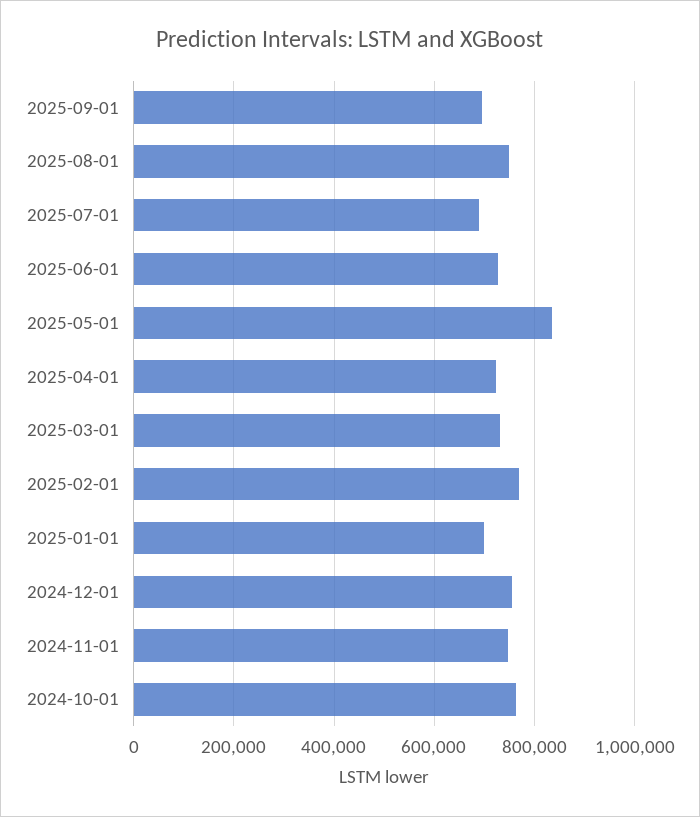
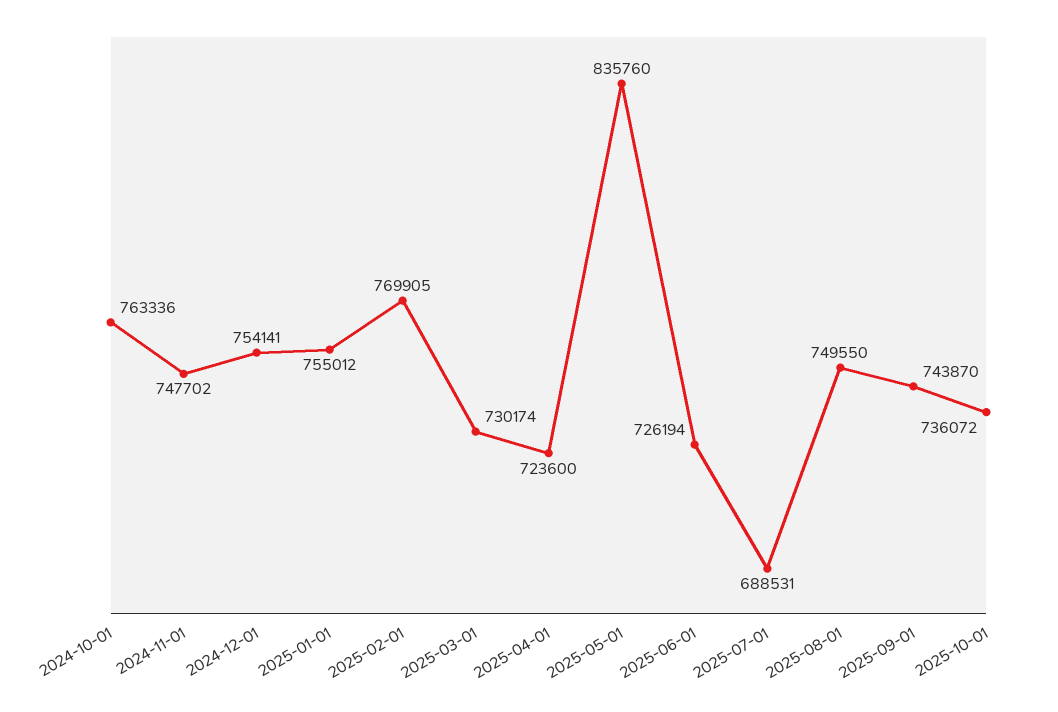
2025-09-01: 700000 -> 743870
2025-01-01: 700000 -> 755012
2025-10-01: none -> 736072

